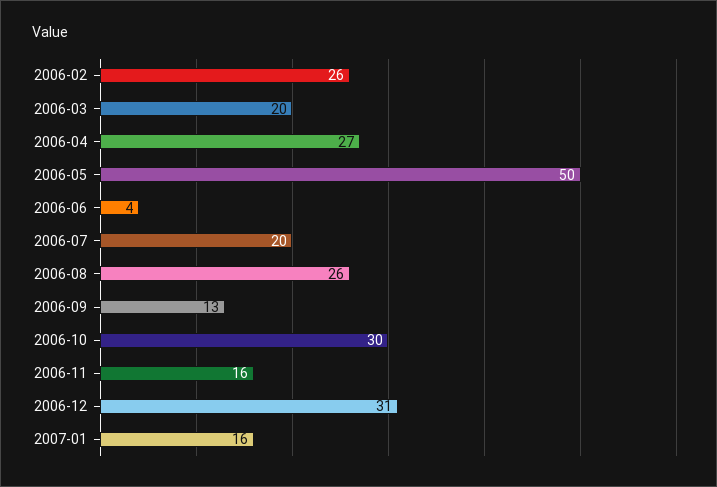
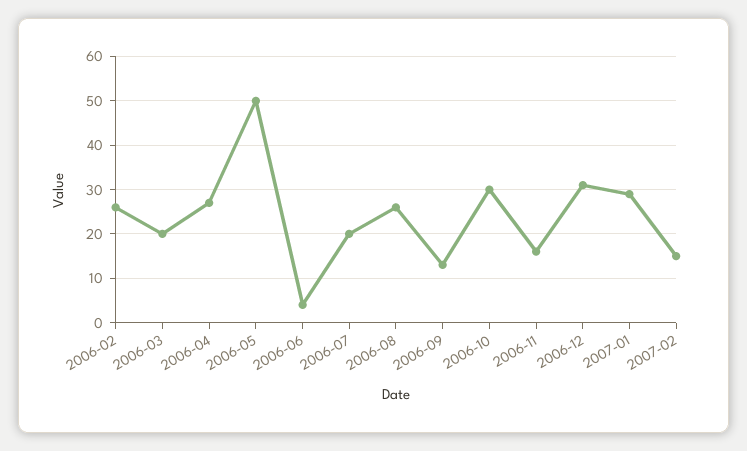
2007-01: 16 -> 30
2007-02: none -> 15

